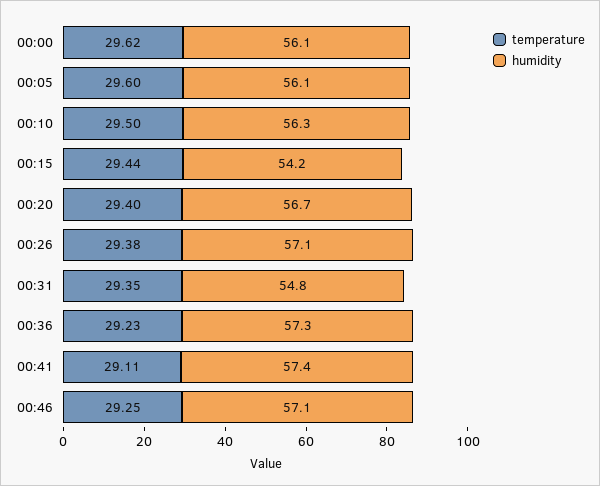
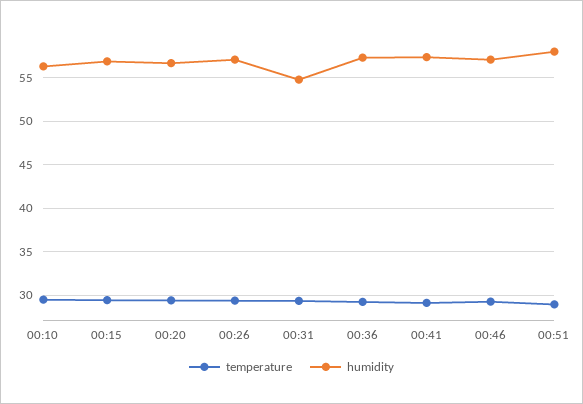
temperature, 00:00: 29.62 -> none
humidity, 00:00: 56.1 -> none
temperature, 00:05: 29.6 -> none
humidity, 00:05: 56.1 -> none
humidity, 00:15: 54.2 -> 57
temperature, 00:51: none -> 29
humidity, 00:51: none -> 58

